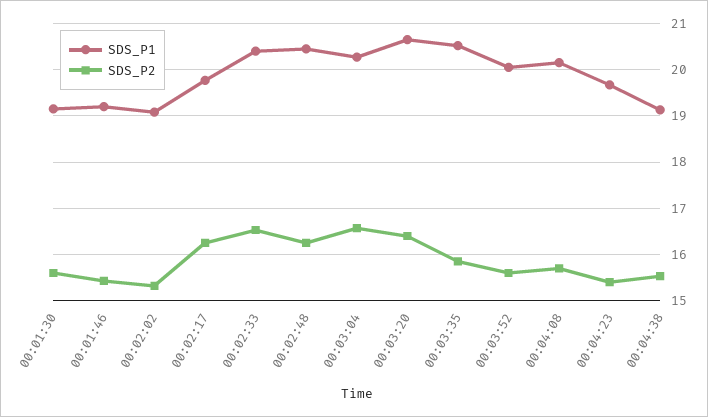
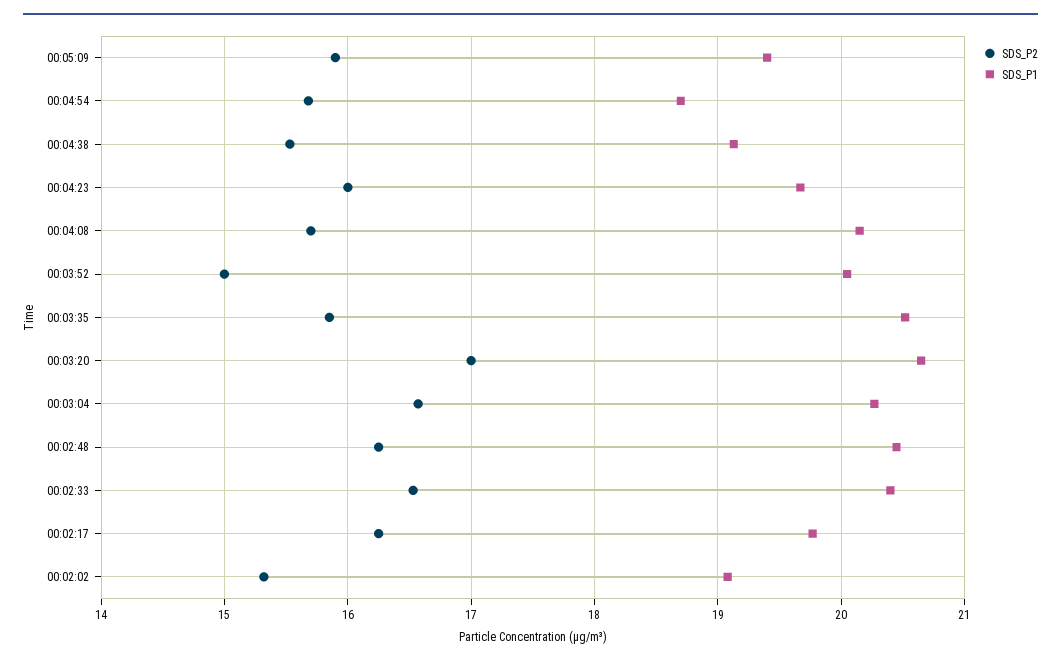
SDS_P1, 00:01:30: 19.2 -> none
SDS_P2, 00:01:30: 15.6 -> none
SDS_P1, 00:01:46: 19.2 -> none
SDS_P2, 00:01:46: 15.4 -> none
SDS_P2, 00:03:20: 16.4 -> 17
SDS_P2, 00:03:52: 15.6 -> 15
SDS_P2, 00:04:23: 15.4 -> 16
SDS_P2, 00:05:09: none -> 15.9
SDS_P1, 00:05:09: none -> 19.4
SDS_P2, 00:04:54: none -> 15.7
SDS_P1, 00:04:54: none -> 18.7

